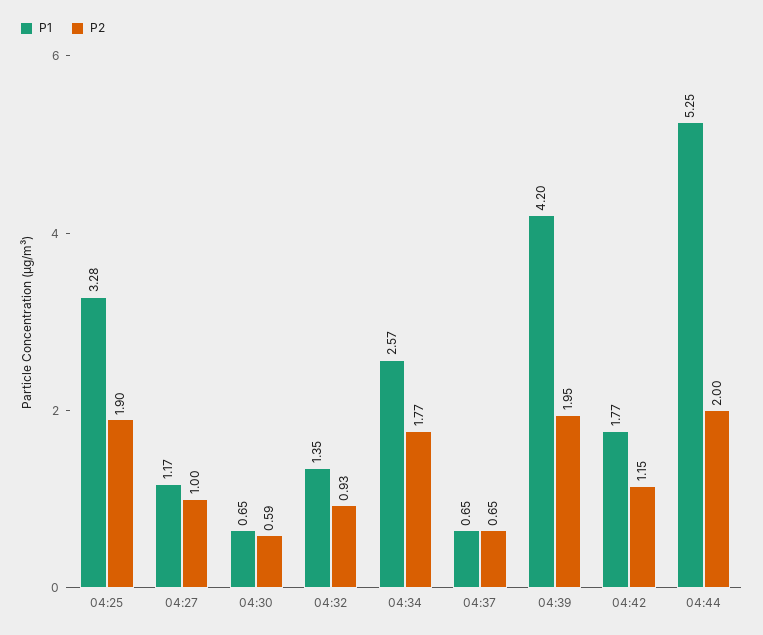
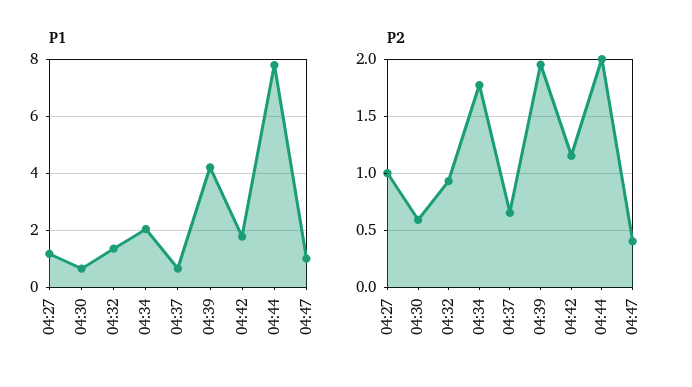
P1, 04:25: 3.28 -> none
P2, 04:25: 1.9 -> none
P1, 04:34: 2.57 -> 2
P1, 04:44: 5.25 -> 7.75
P1, 04:47: none -> 1
P2, 04:47: none -> 0.4

